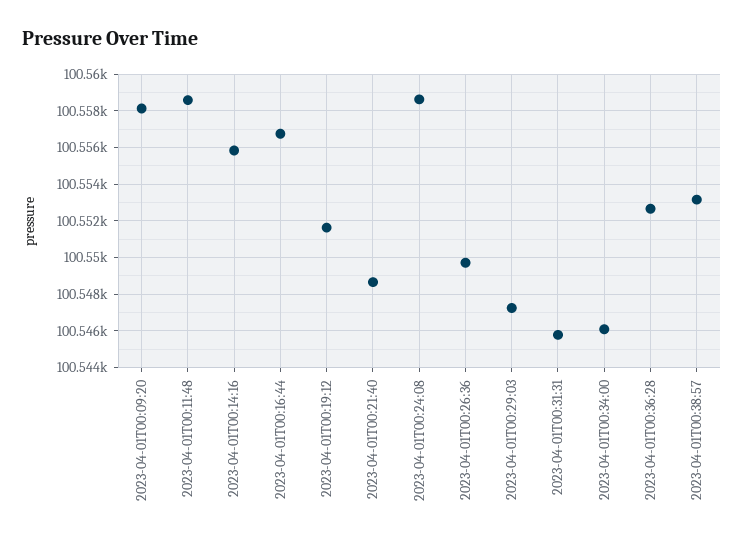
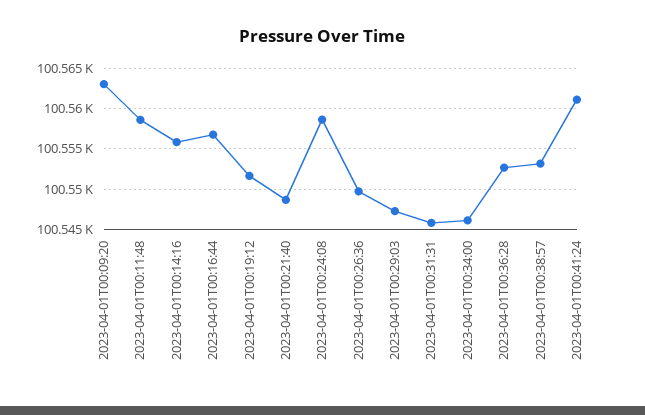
2023-04-01T00:09:20: 100558 -> 100563
2023-04-01T00:41:24: none -> 100561

